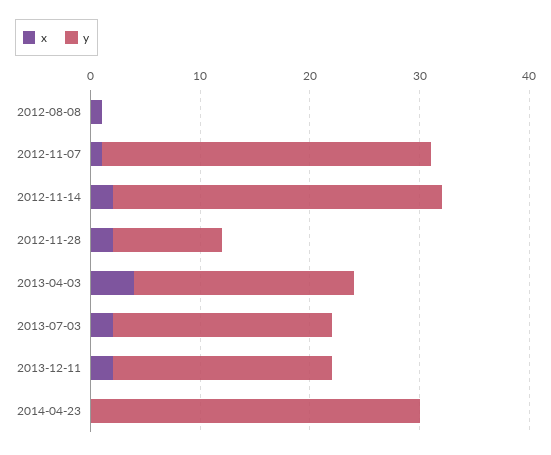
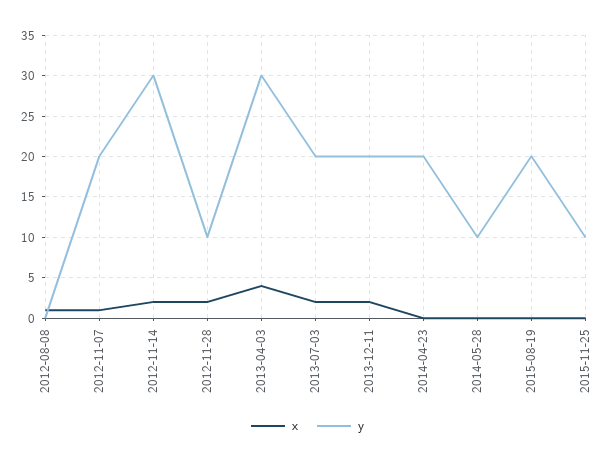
y, 2012-11-07: 30 -> 20
y, 2013-04-03: 20 -> 30
y, 2014-04-23: 30 -> 20
x, 2014-05-28: none -> 0
y, 2014-05-28: none -> 10
x, 2015-08-19: none -> 0
y, 2015-08-19: none -> 20
x, 2015-11-25: none -> 0
y, 2015-11-25: none -> 10

